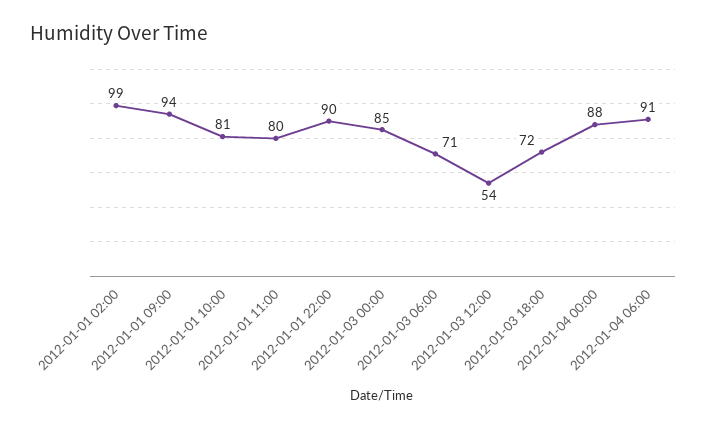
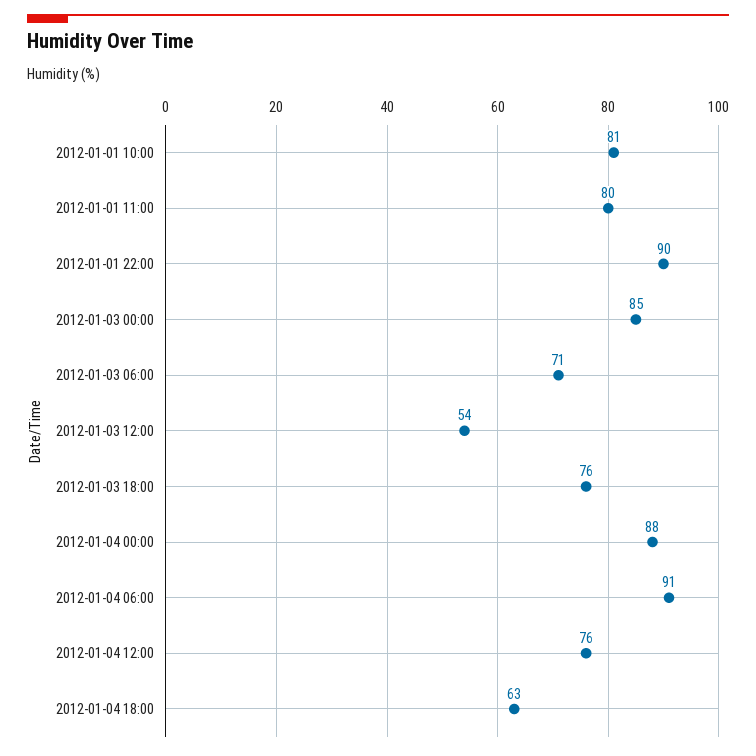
2012-01-01 02:00: 99 -> none
2012-01-01 09:00: 94 -> none
2012-01-03 18:00: 72 -> 76
2012-01-04 12:00: none -> 76
2012-01-04 18:00: none -> 63

